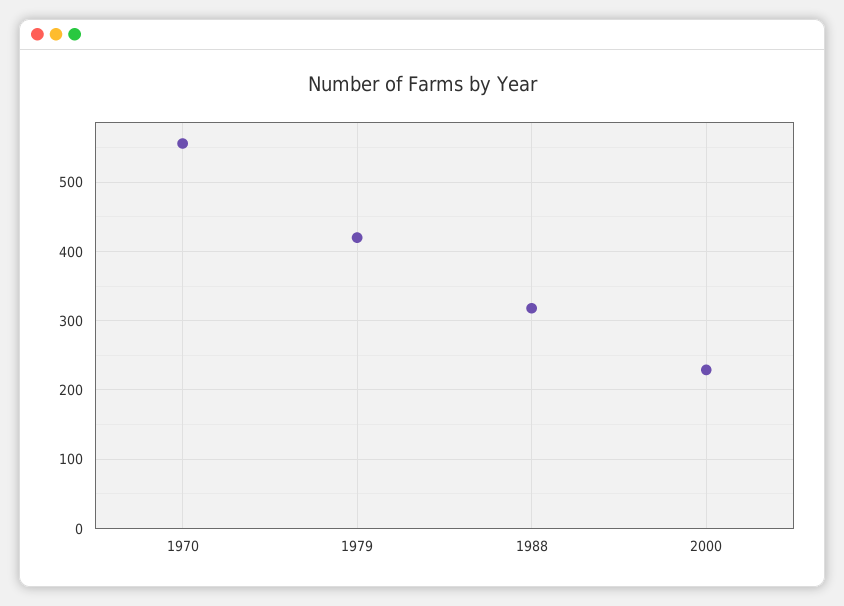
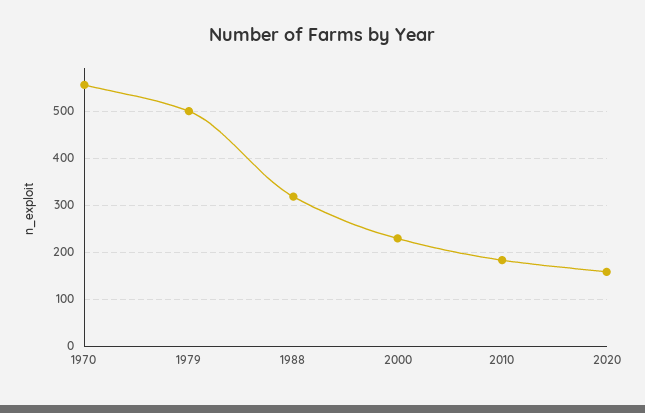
1979: 420 -> 500
2010: none -> 180
2020: none -> 160

